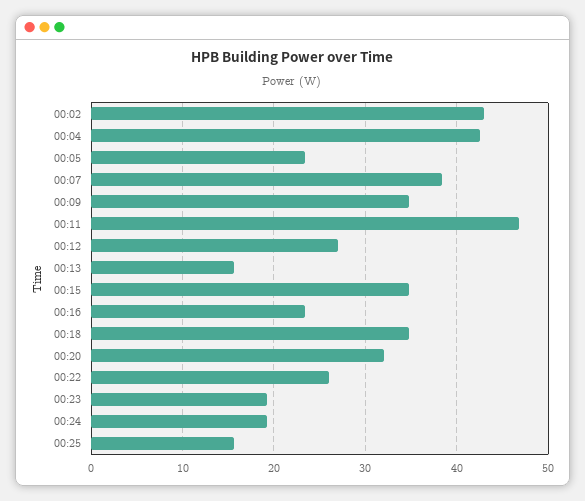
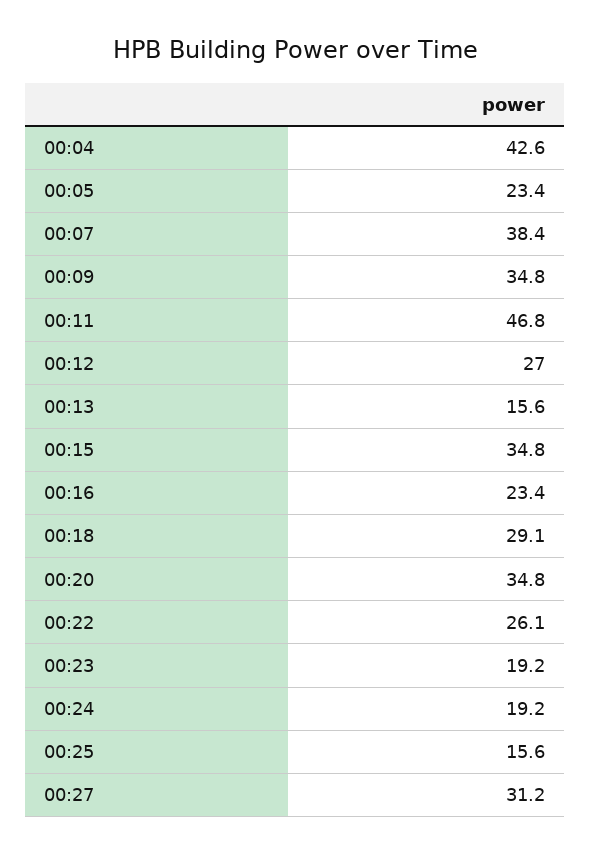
00:02: 43 -> none
00:18: 35 -> 29.1
00:20: 32 -> 34.8
00:27: none -> 31.2

